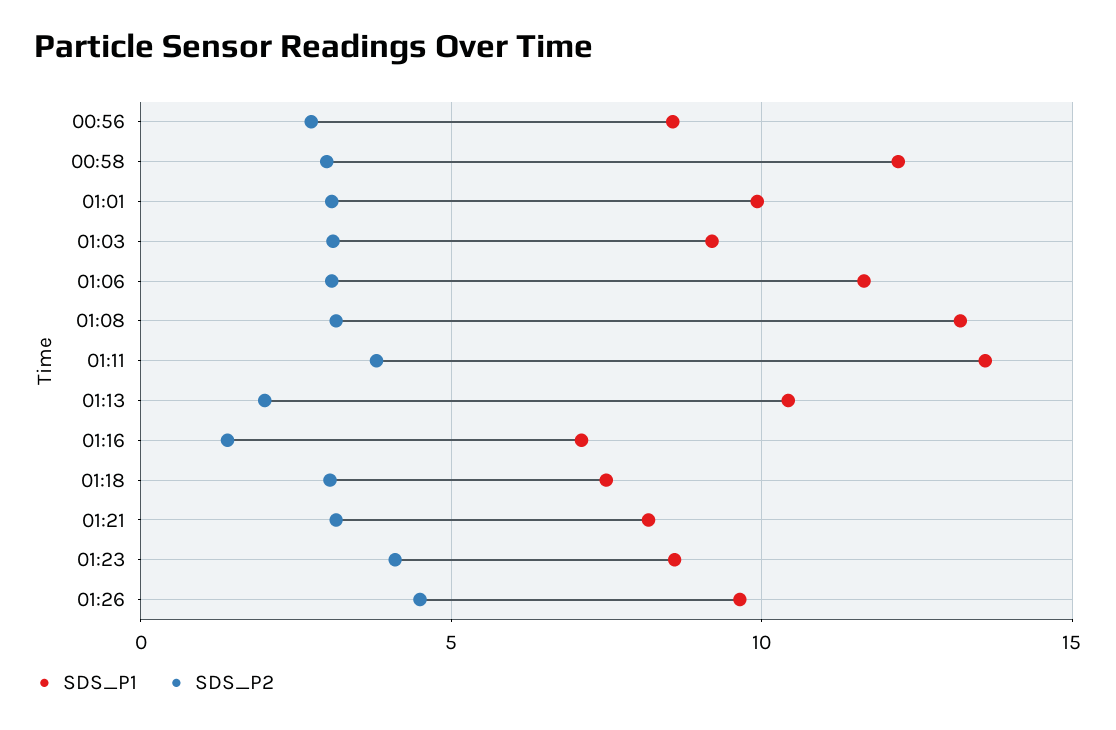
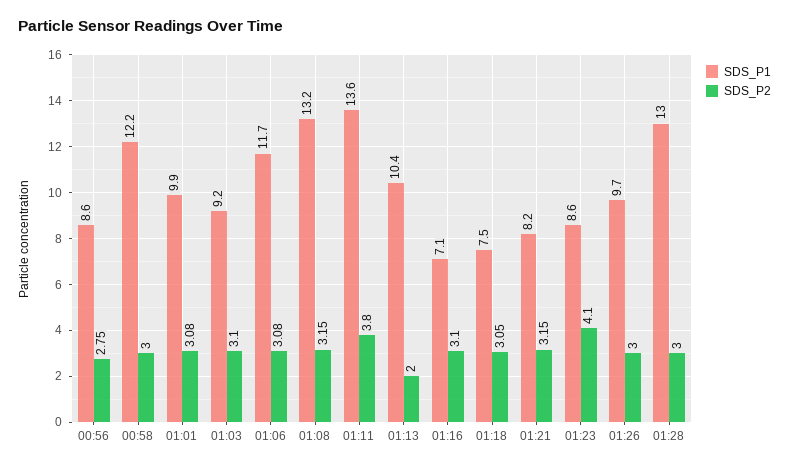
SDS_P2, 01:16: 1.5 -> 3.1
SDS_P2, 01:26: 4.5 -> 3
SDS_P1, 01:28: none -> 13
SDS_P2, 01:28: none -> 3

